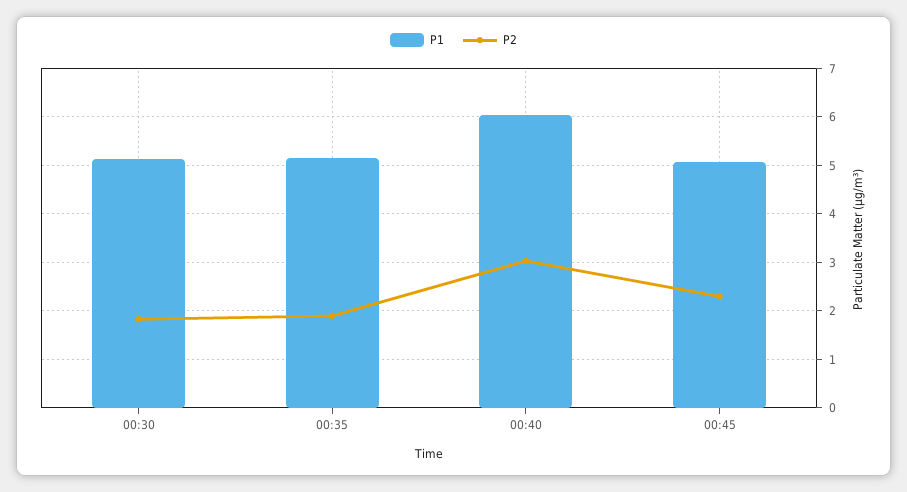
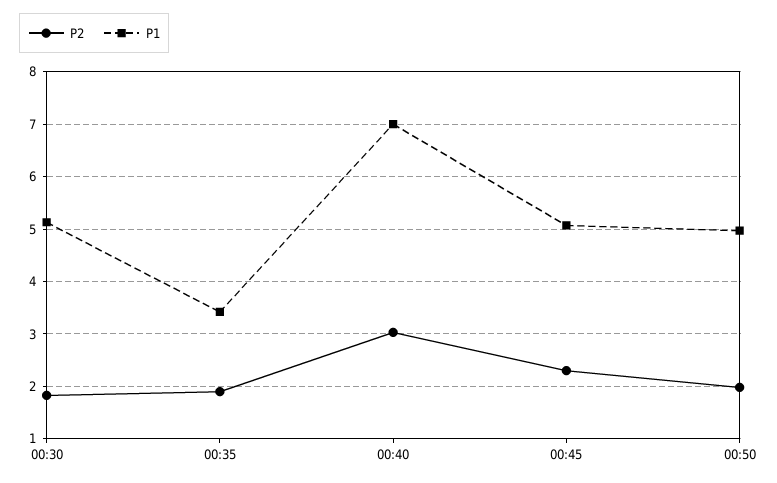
P1, 00:35: 5.2 -> 3.4
P1, 00:40: 6 -> 7
P2, 00:50: none -> 2
P1, 00:50: none -> 5

